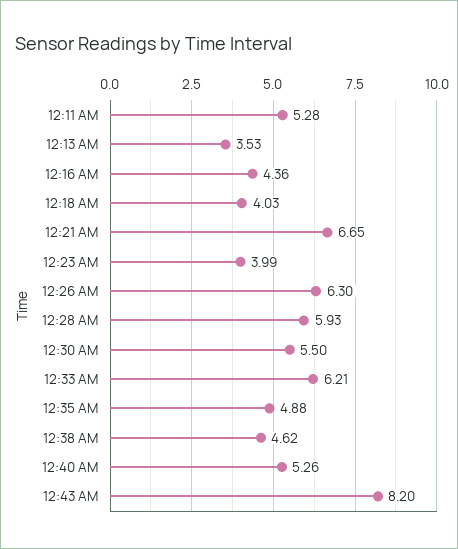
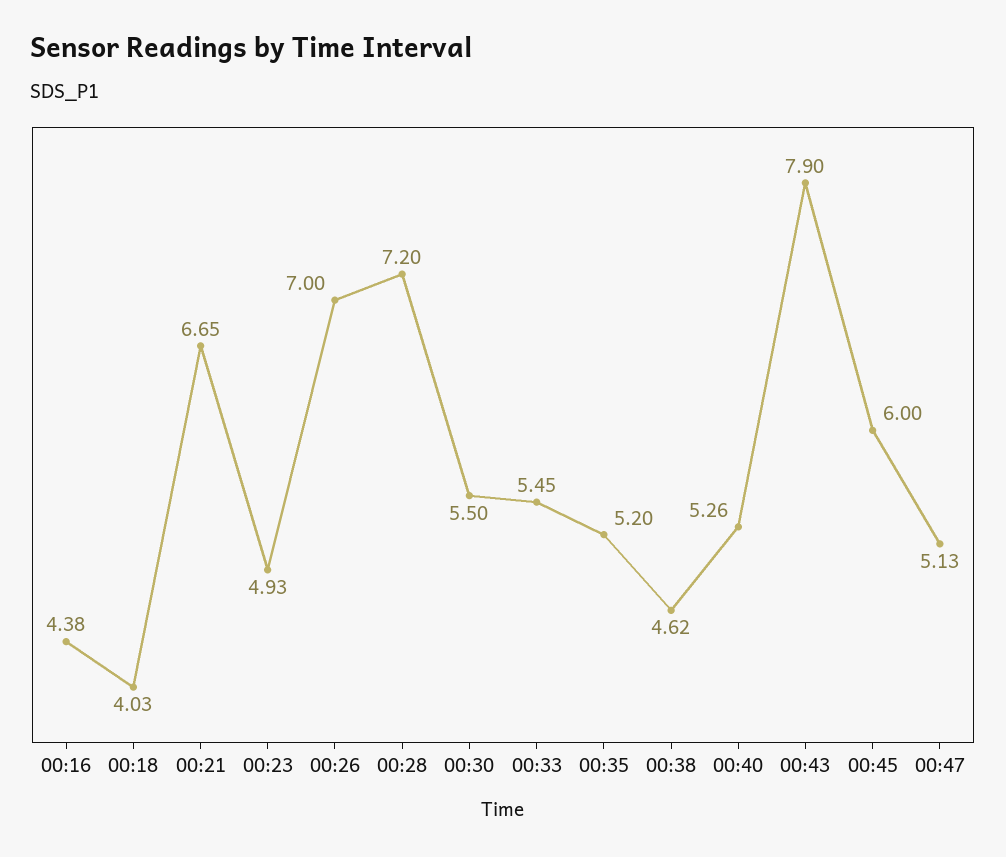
12:11 AM: 5.28 -> none
12:13 AM: 3.53 -> none
12:16 AM: 4.36 -> 4.38
12:23 AM: 3.99 -> 4.93
12:26 AM: 6.3 -> 7
12:28 AM: 5.93 -> 7.2
12:33 AM: 6.21 -> 5.45
12:35 AM: 4.88 -> 5.2
12:43 AM: 8.2 -> 7.9
00:45: none -> 6
00:47: none -> 5.13

